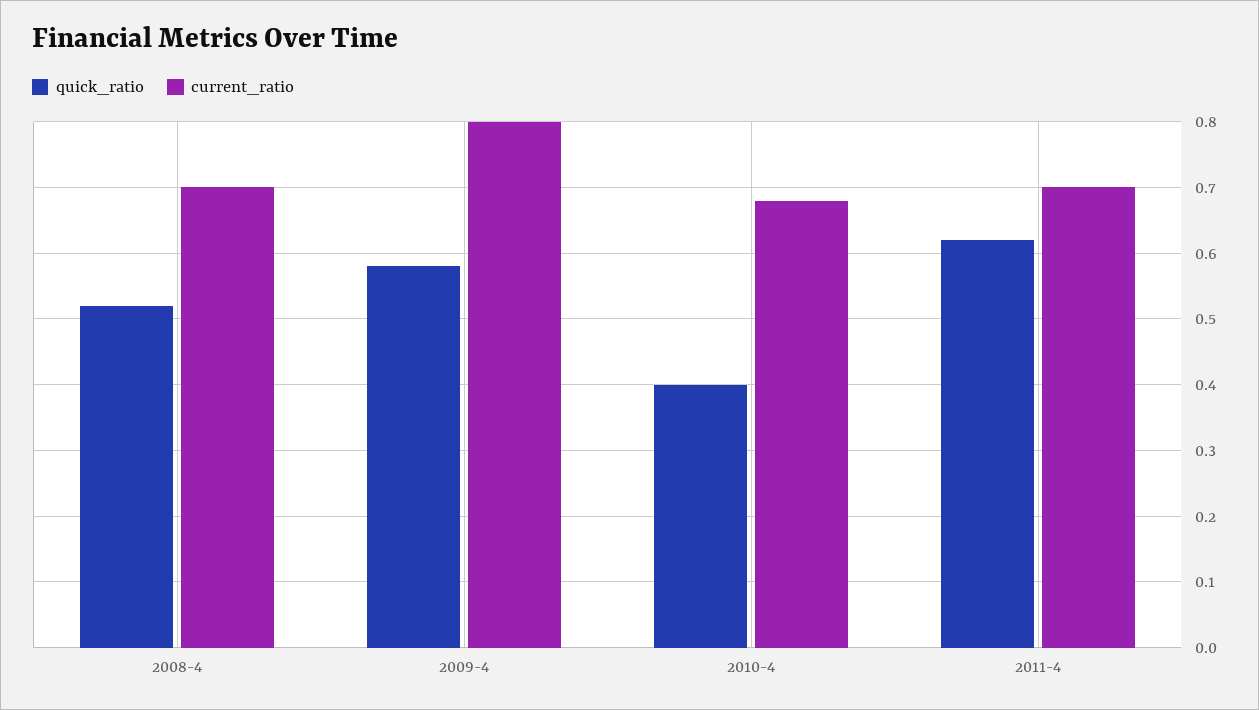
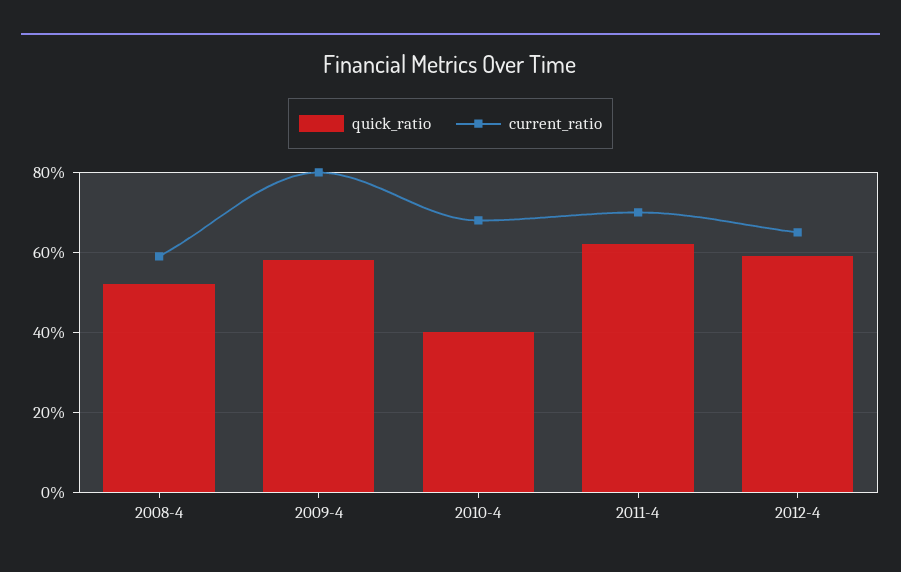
current_ratio, 2008-4: 0.7 -> 0.6
quick_ratio, 2012-4: none -> 0.6
current_ratio, 2012-4: none -> 0.65

